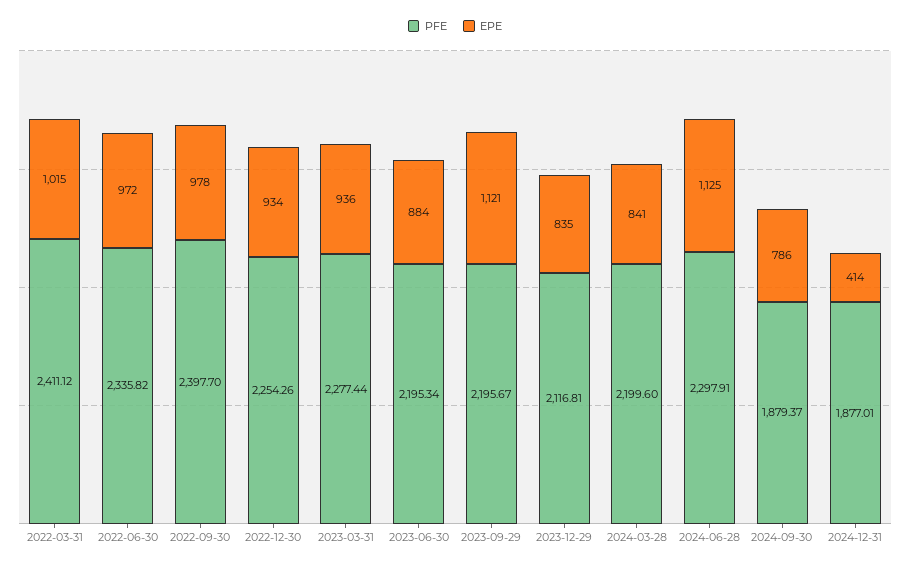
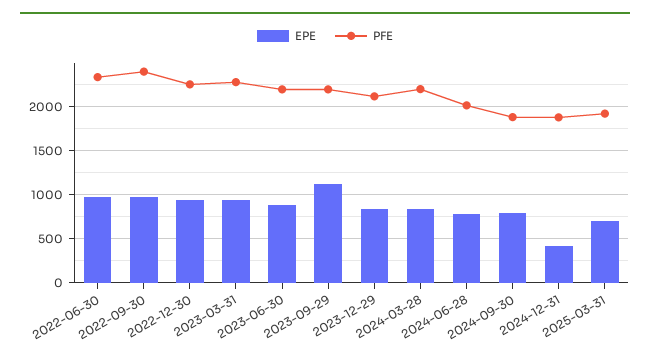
PFE, 2022-03-31: 2411.12 -> none
EPE, 2022-03-31: 1015 -> none
PFE, 2024-06-28: 2297.91 -> 2000
EPE, 2024-06-28: 1125 -> 800
EPE, 2025-03-31: none -> 700
PFE, 2025-03-31: none -> 1900

